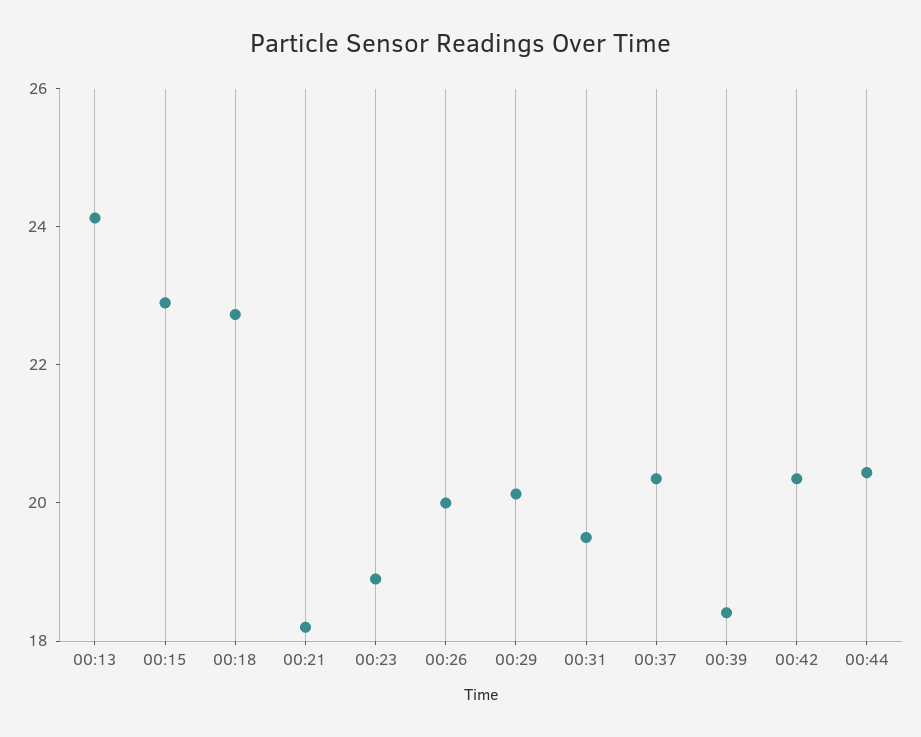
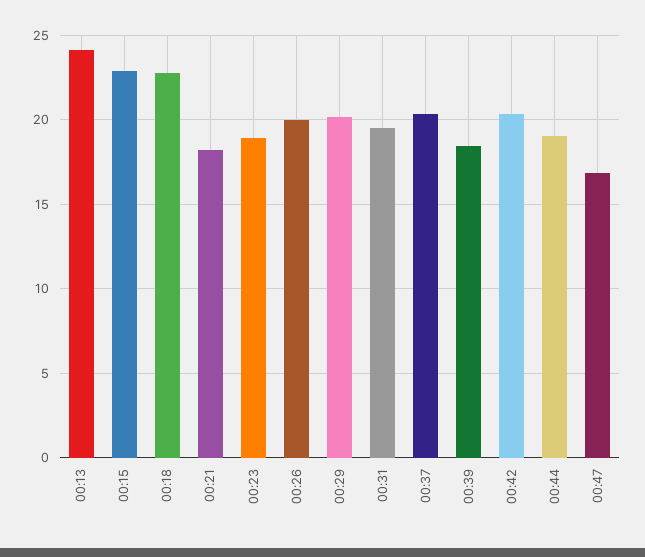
00:44: 20.5 -> 19
00:47: none -> 17

